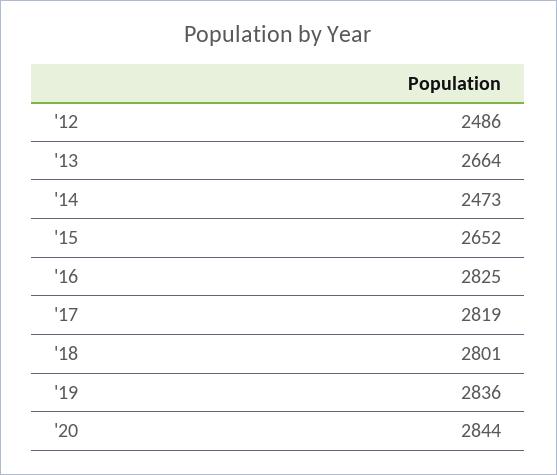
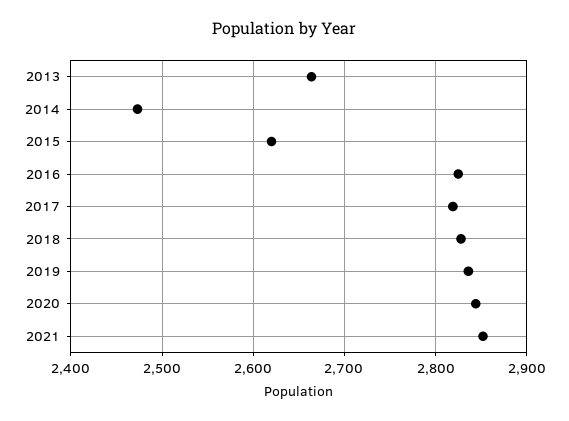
'12: 2486 -> none
'15: 2652 -> 2620
'18: 2801 -> 2830
2021: none -> 2850

